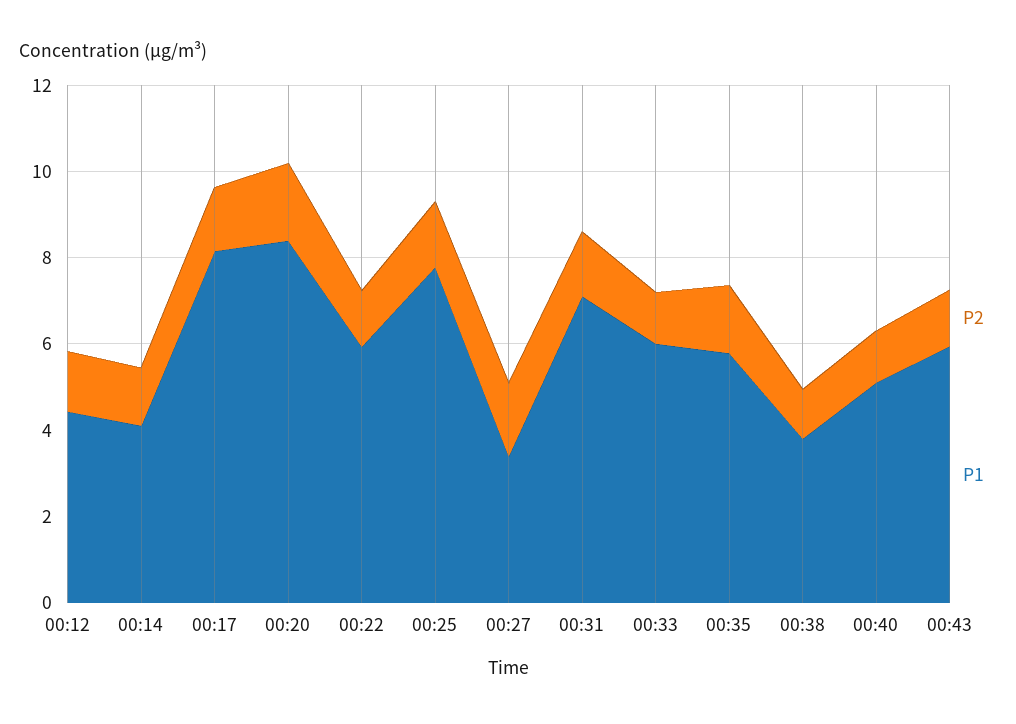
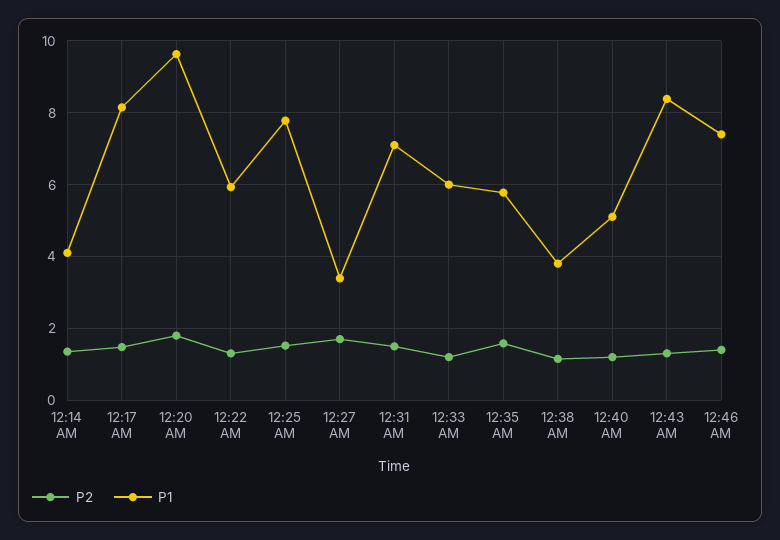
P2, 00:12: 1.5 -> none
P1, 00:12: 4.5 -> none
P1, 00:20: 8.5 -> 9.6
P1, 00:43: 6 -> 8.4
P2, 12:46 AM: none -> 1.4
P1, 12:46 AM: none -> 7.4

